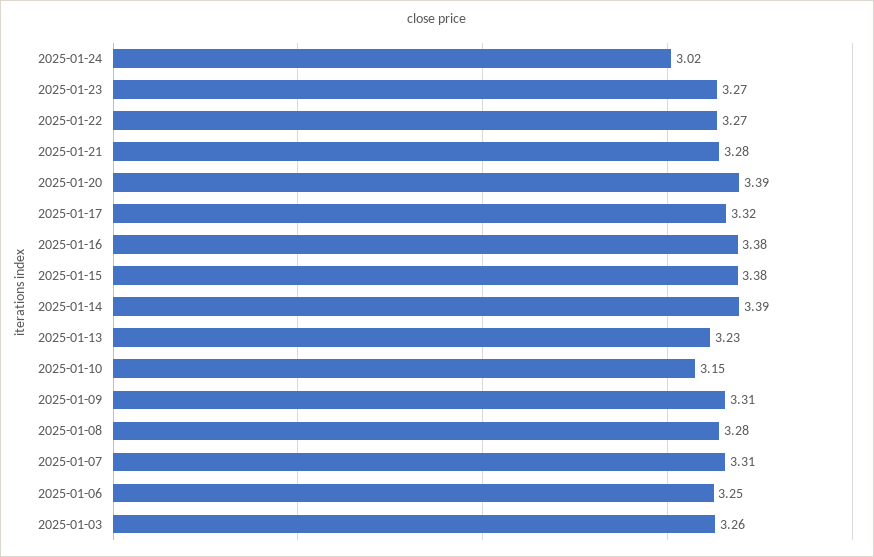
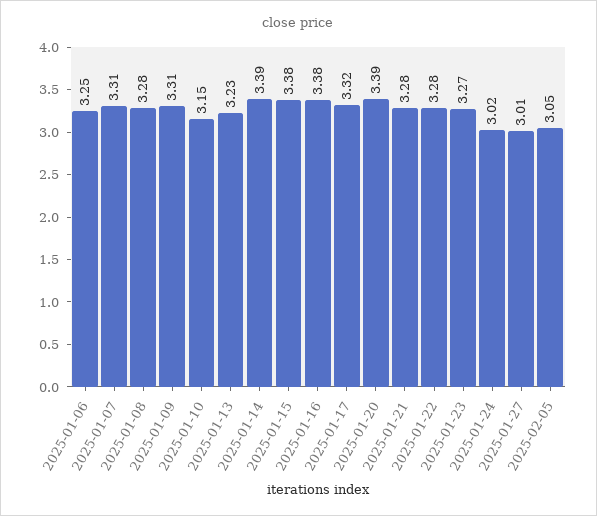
2025-01-22: 3.27 -> 3.28
2025-01-03: 3.26 -> none
2025-01-27: none -> 3.01
2025-02-05: none -> 3.05

